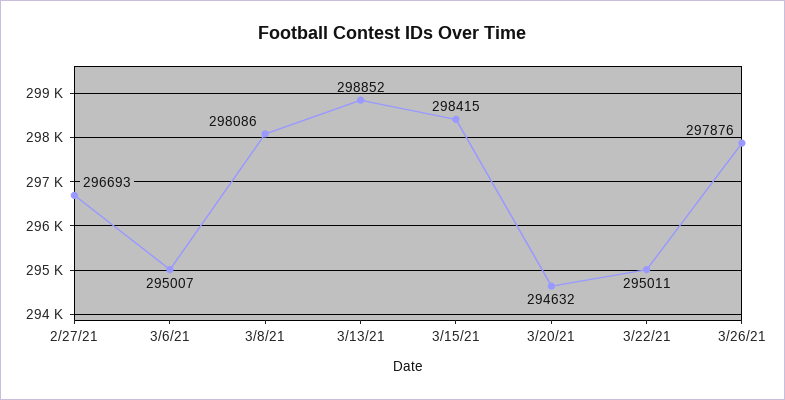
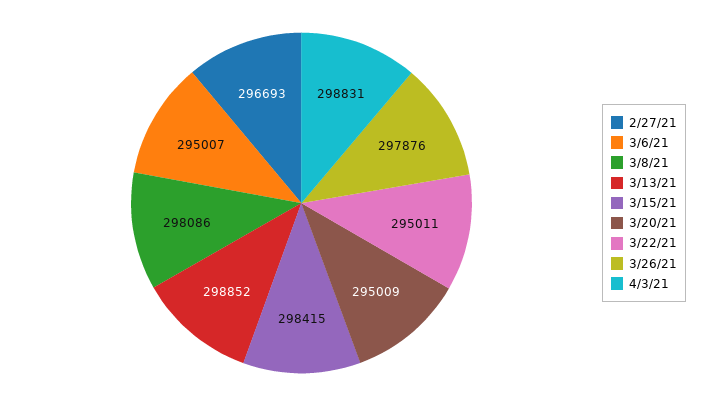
3/20/21: 294632 -> 295009
4/3/21: none -> 298831

